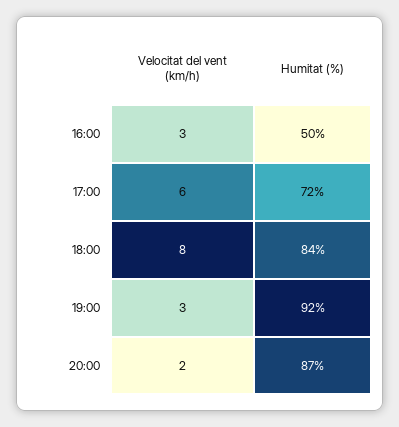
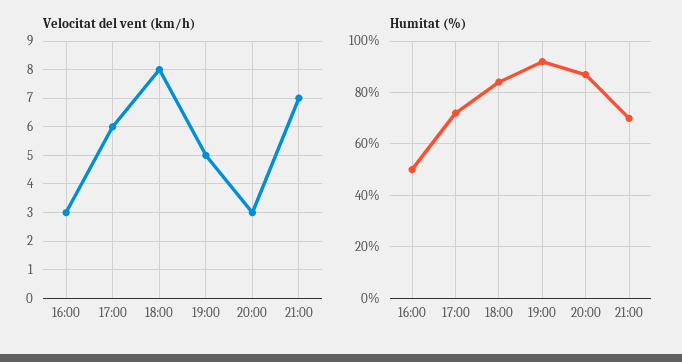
Velocitat del vent (km/h), 19:00: 3 -> 5
Velocitat del vent (km/h), 20:00: 2 -> 3
Velocitat del vent (km/h), 21:00: none -> 7
Humitat (%), 21:00: none -> 70

